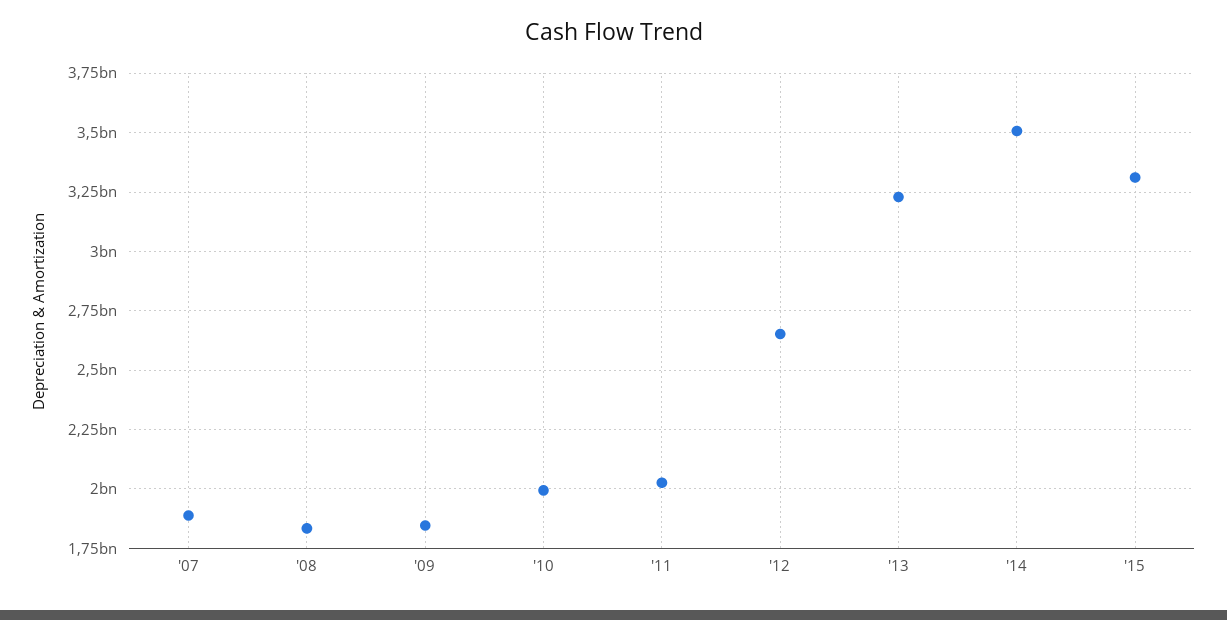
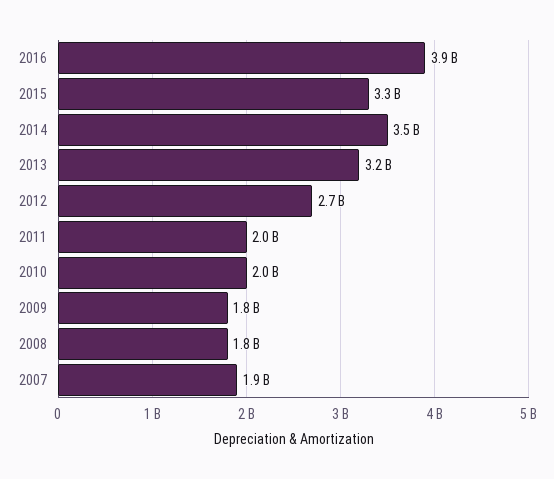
2016: none -> 3900000000

